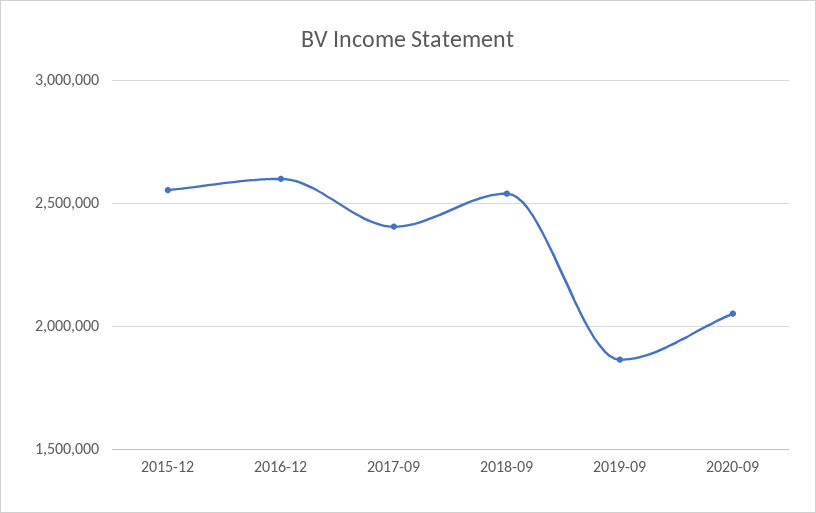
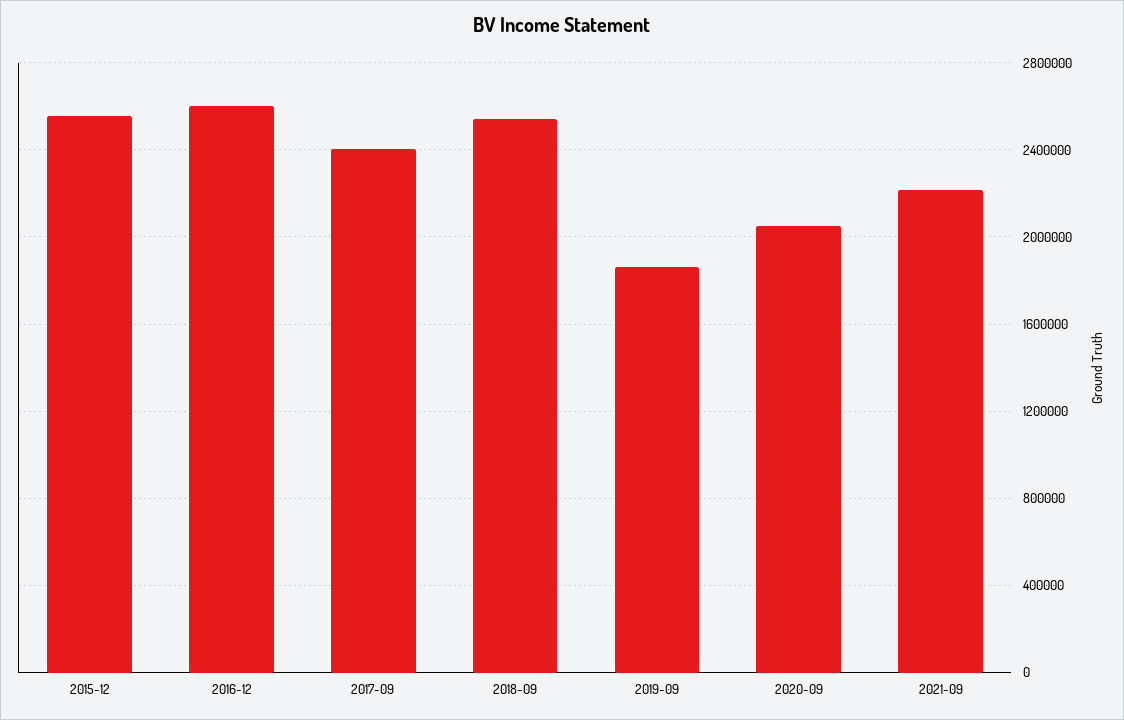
2021-09: none -> 2200000

